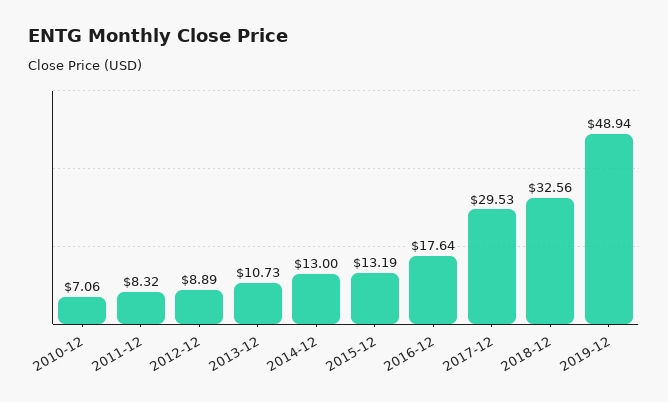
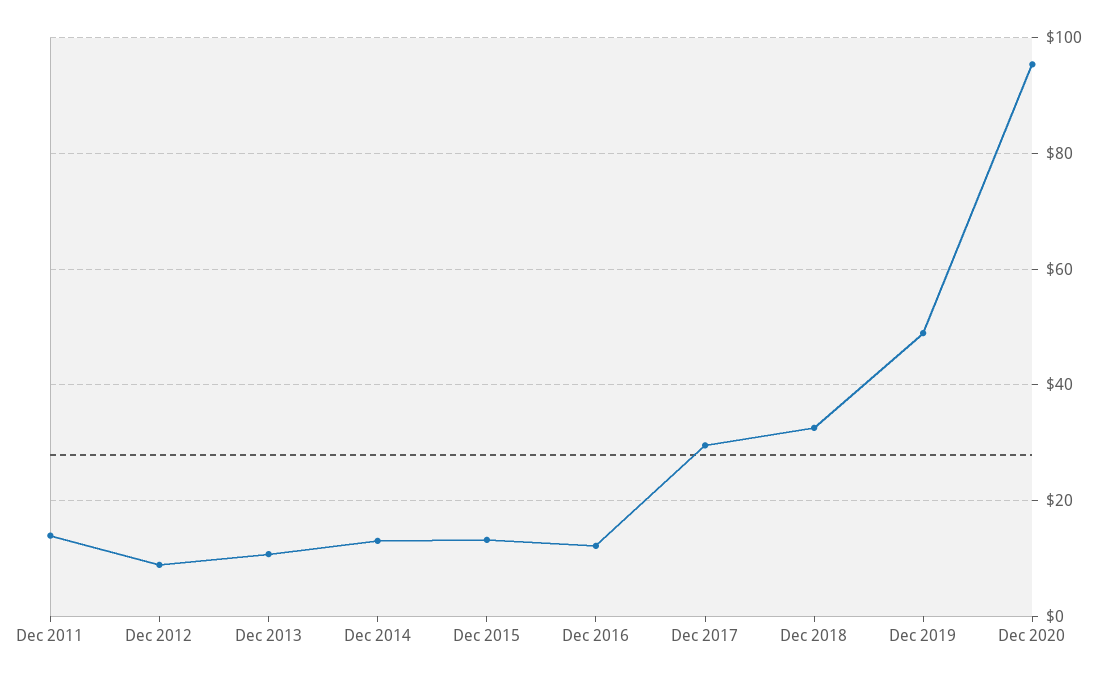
2010-12: 7.06 -> none
2011-12: 8.32 -> 14
2016-12: 17.64 -> 12
Dec 2020: none -> 96

